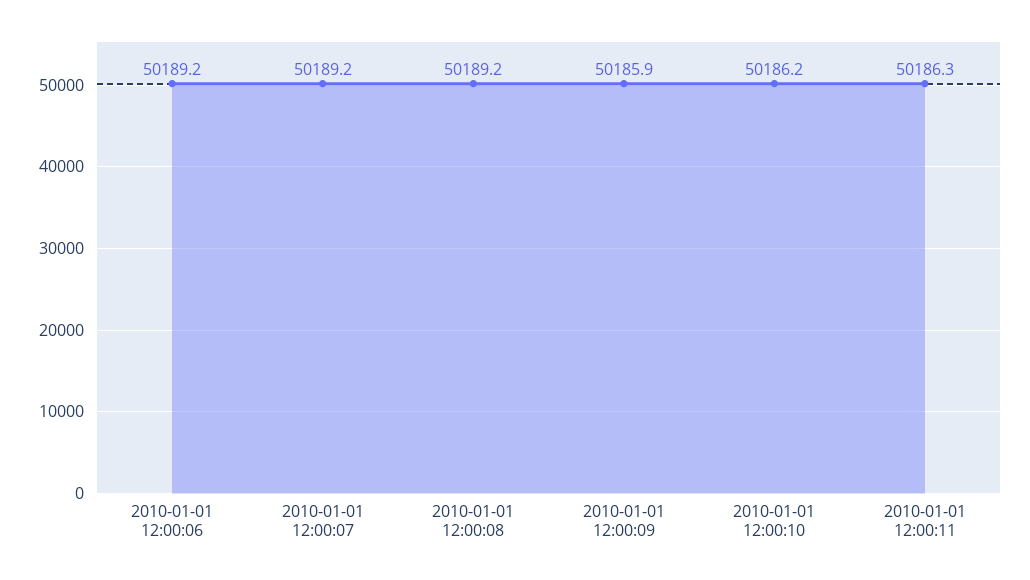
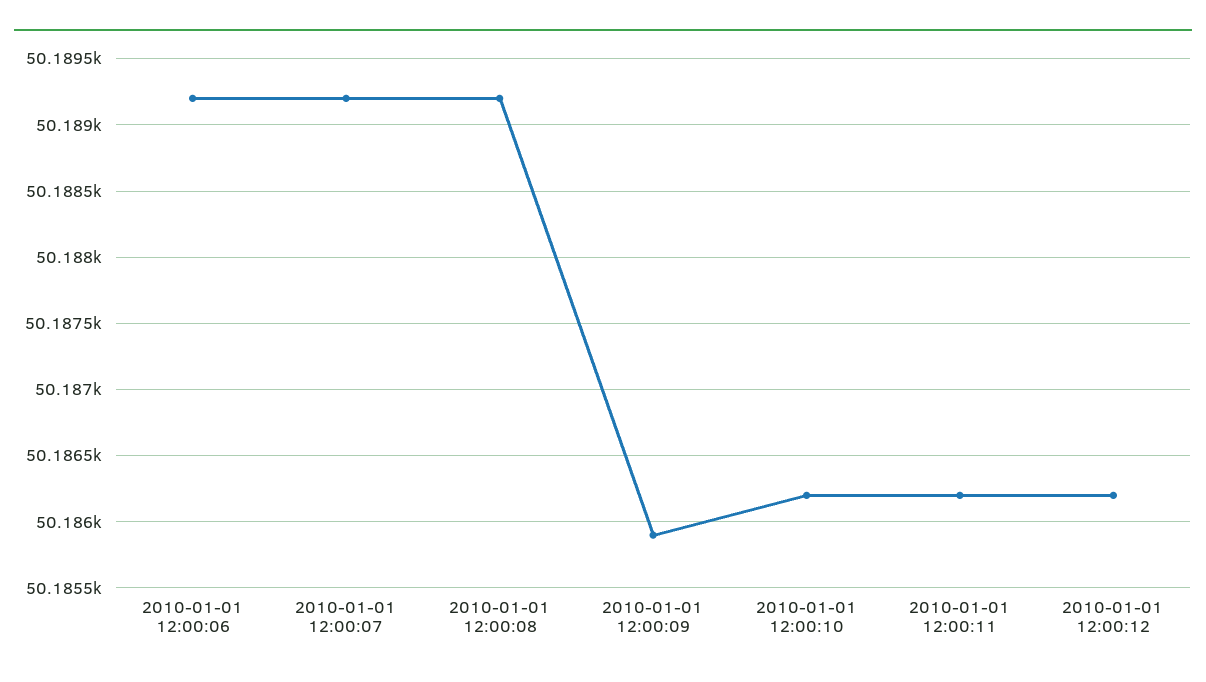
2010-01-01 12:00:11: 50186.3 -> 50186.2
2010-01-01 12:00:12: none -> 50186.2

